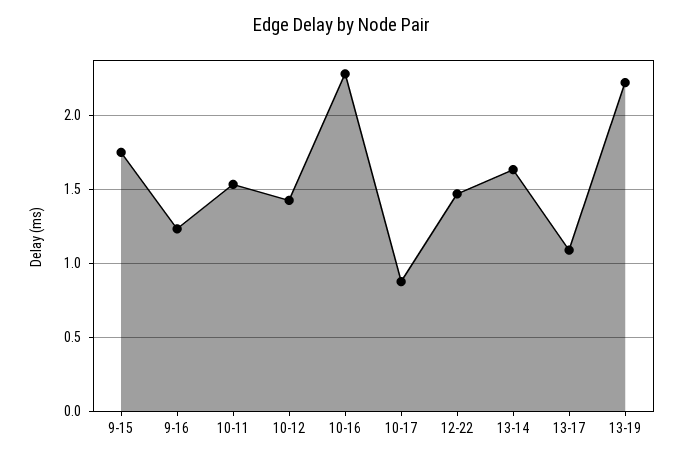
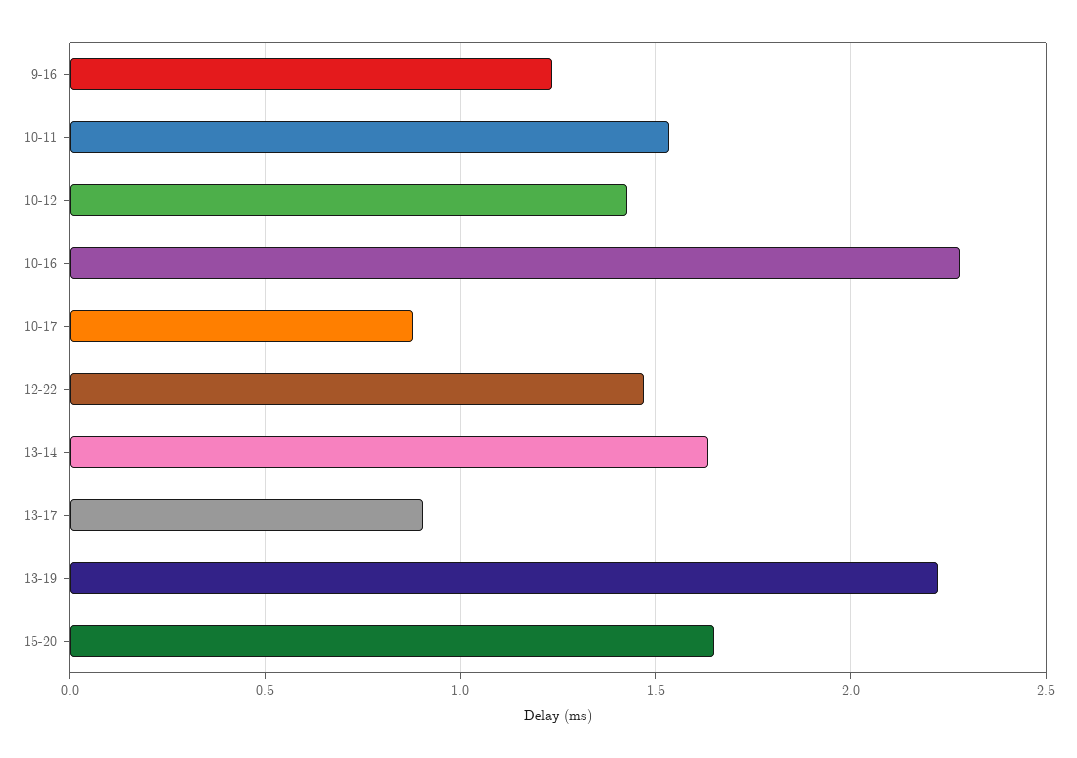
9-15: 1.75 -> none
13-17: 1.1 -> 0.9
15-20: none -> 1.65

